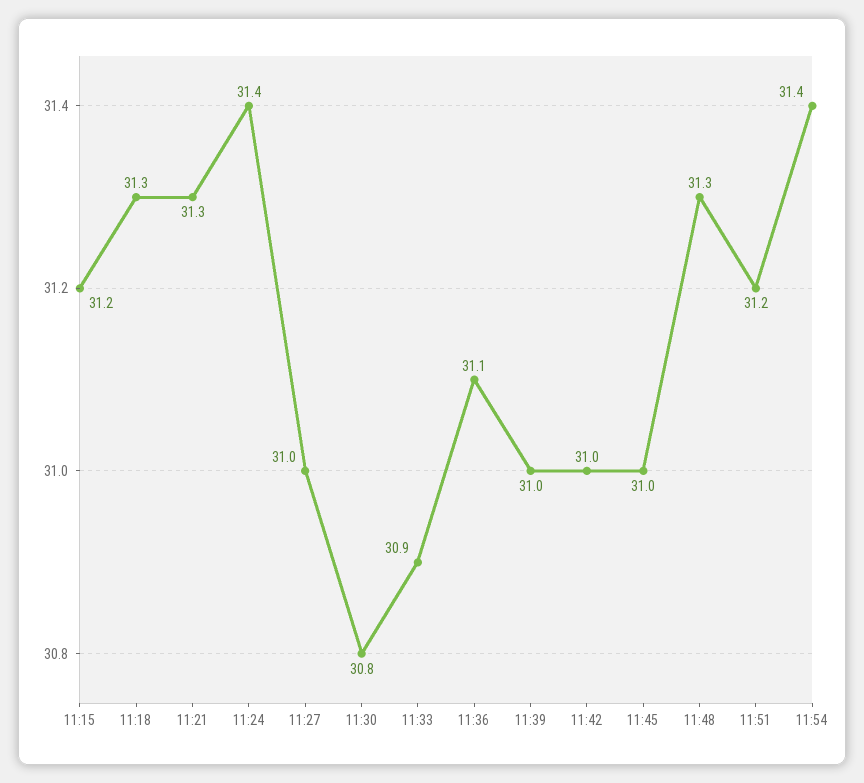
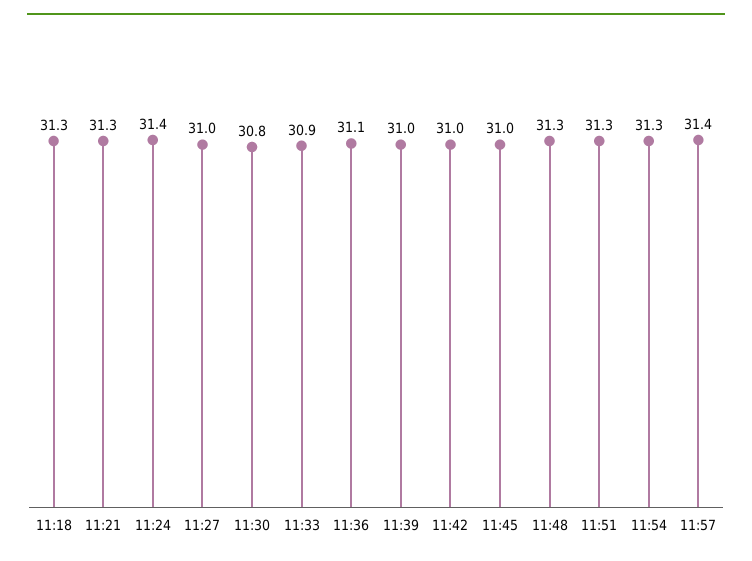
11:15: 31.2 -> none
11:51: 31.2 -> 31.3
11:54: 31.4 -> 31.3
11:57: none -> 31.4

